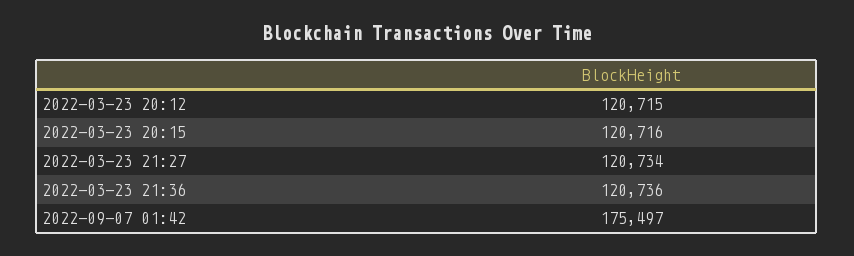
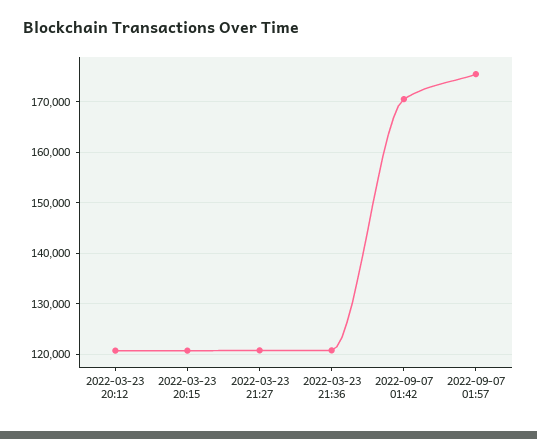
2022-09-07 01:42: 175497 -> 170000
2022-09-07 01:57: none -> 176000

